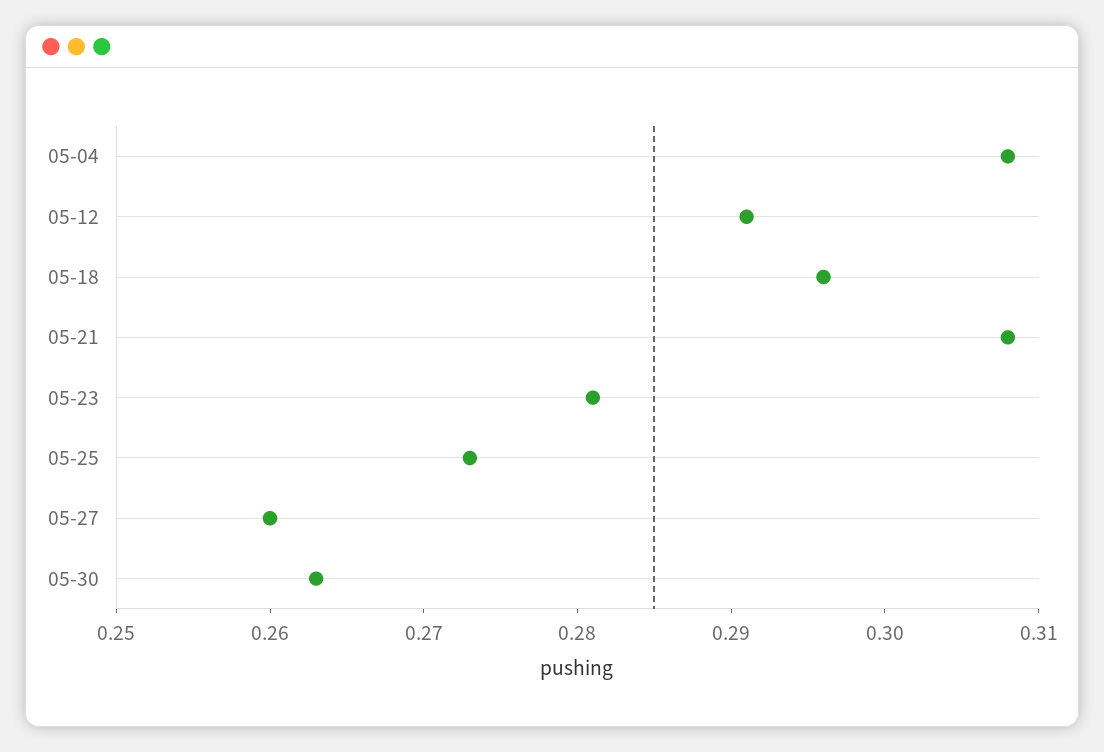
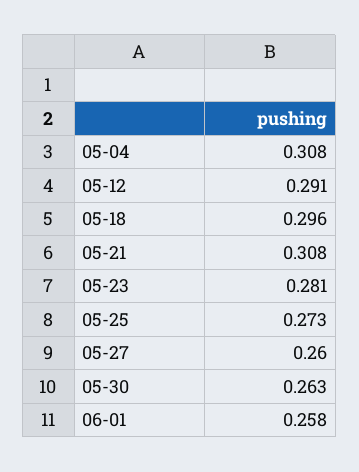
06-01: none -> 0.258

